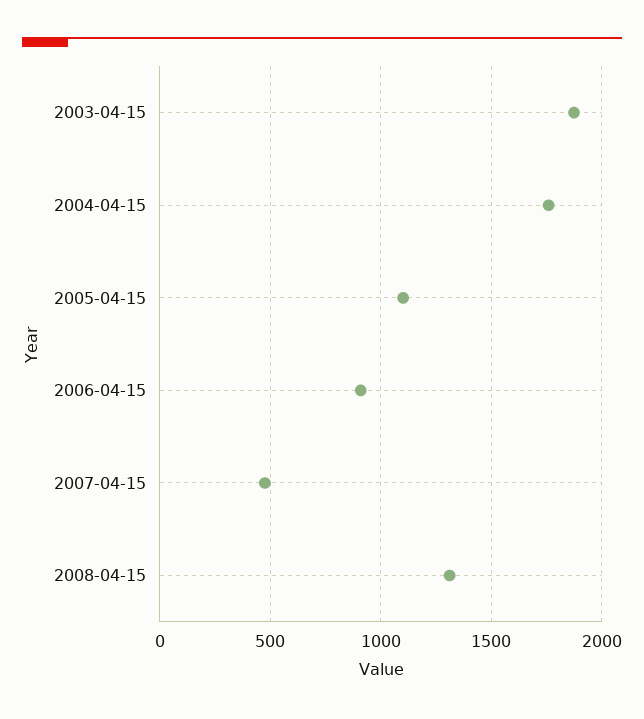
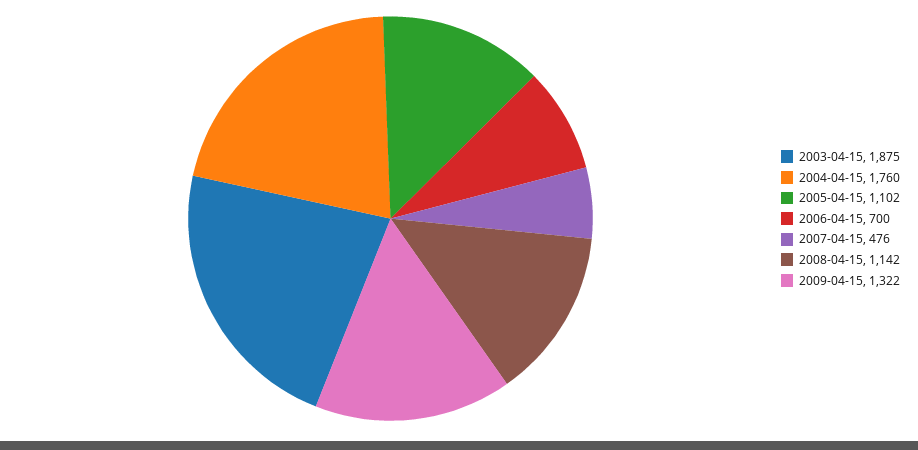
2006-04-15: 900 -> 700
2008-04-15: 1300 -> 1142
2009-04-15: none -> 1322

